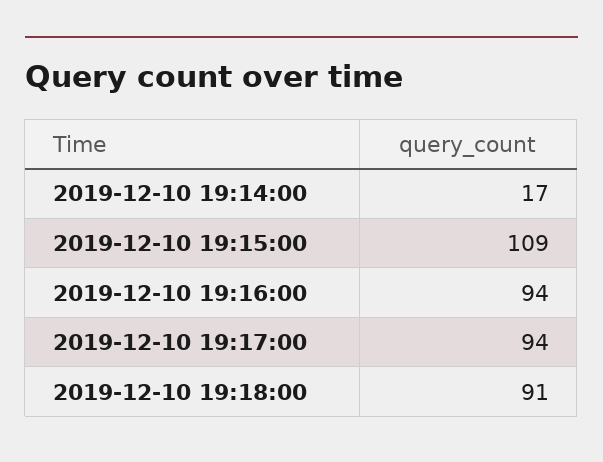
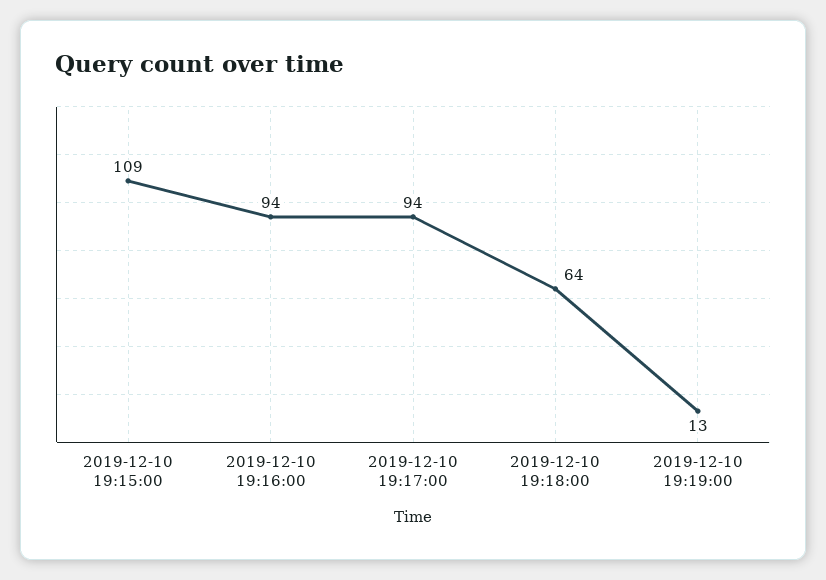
2019-12-10 19:14:00: 17 -> none
2019-12-10 19:18:00: 91 -> 64
2019-12-10 19:19:00: none -> 13

